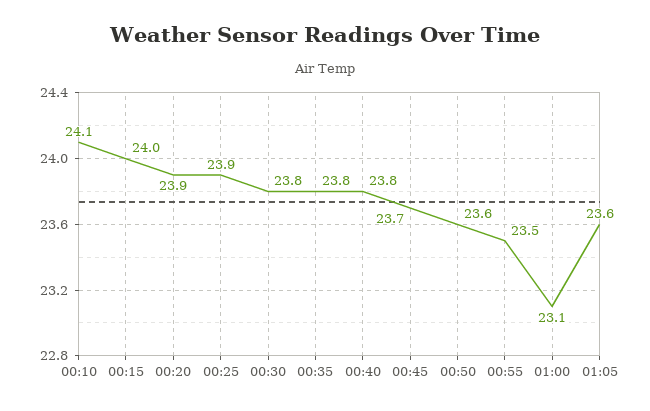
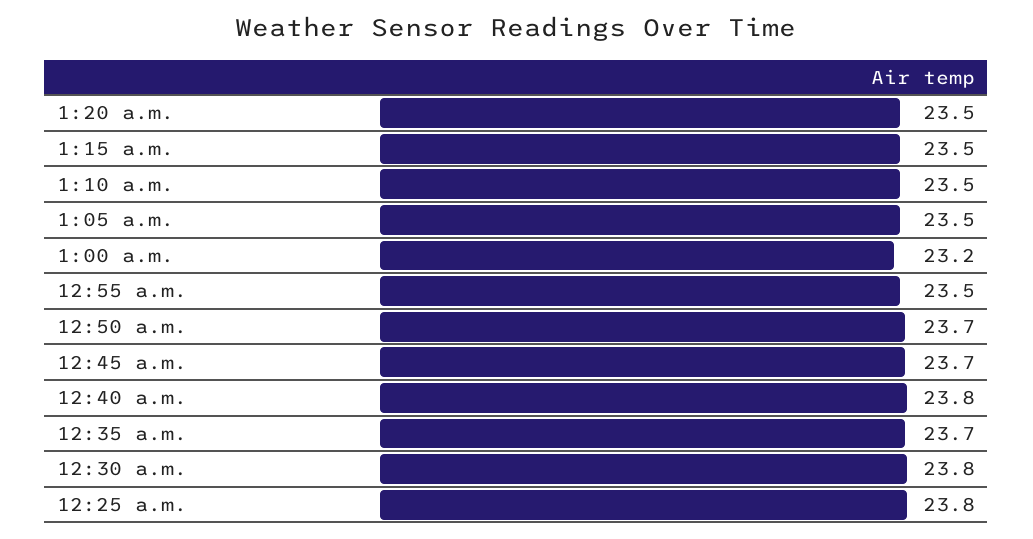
00:10: 24.1 -> none
00:15: 24 -> none
00:20: 23.9 -> none
00:25: 23.9 -> 23.8
00:35: 23.8 -> 23.7
00:50: 23.6 -> 23.7
01:00: 23.1 -> 23.2
01:05: 23.6 -> 23.5
1:20 a.m.: none -> 23.5
1:15 a.m.: none -> 23.5
1:10 a.m.: none -> 23.5

